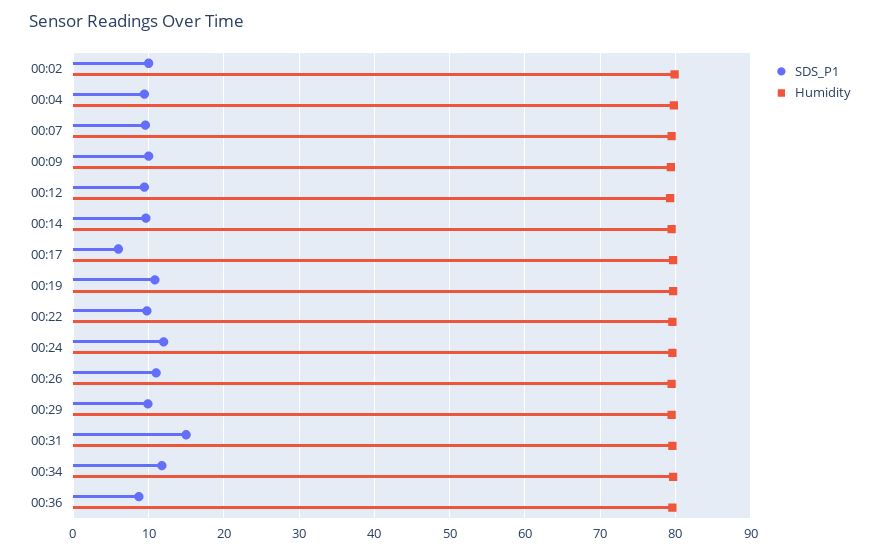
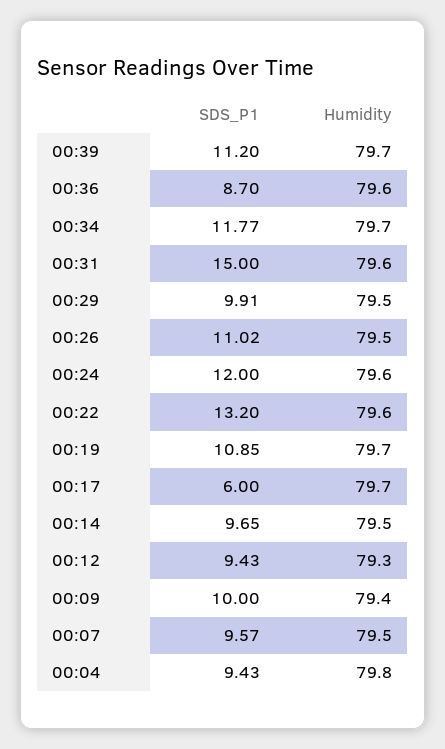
SDS_P1, 00:02: 10 -> none
Humidity, 00:02: 80 -> none
SDS_P1, 00:22: 10 -> 13.2
SDS_P1, 00:39: none -> 11.2
Humidity, 00:39: none -> 79.7

